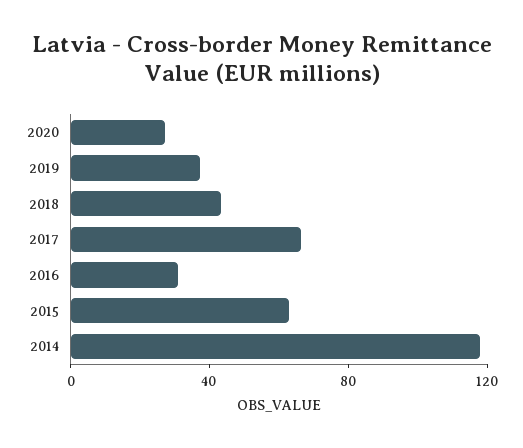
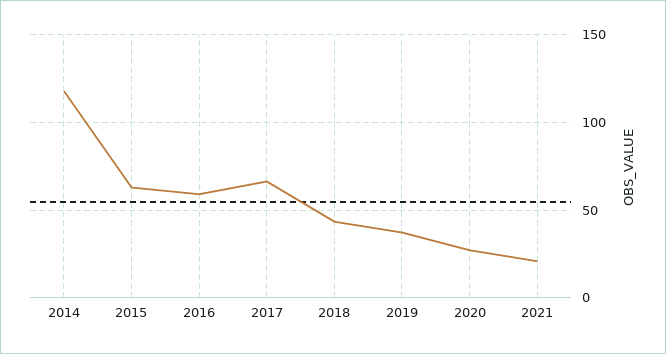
2016: 30 -> 60
2021: none -> 20

